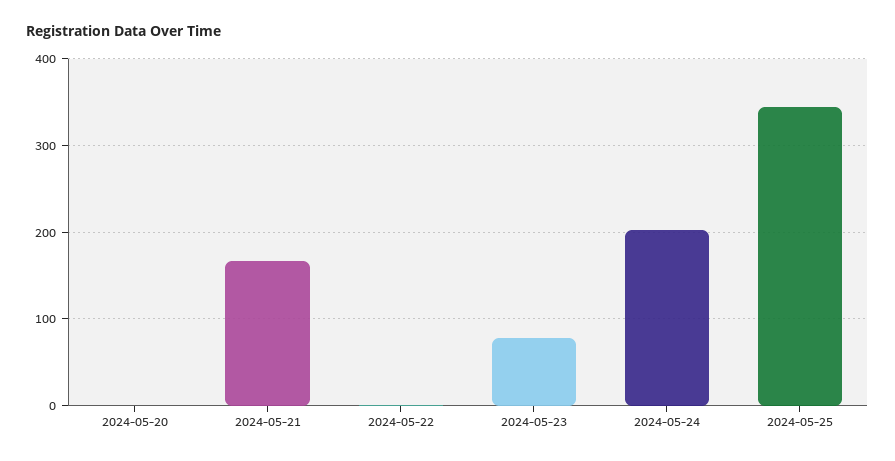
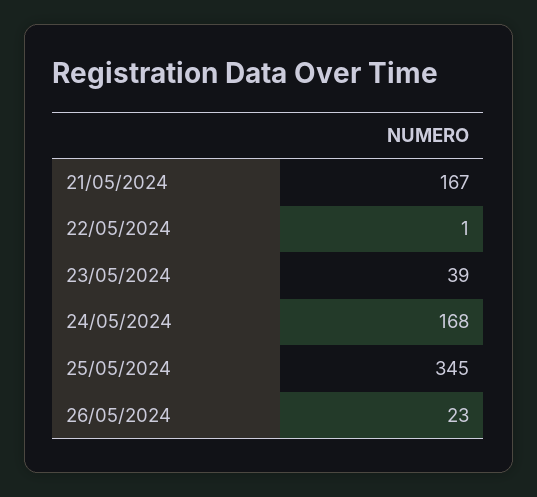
2024-05-20: 0 -> none
2024-05-23: 80 -> 39
2024-05-24: 200 -> 168
26/05/2024: none -> 23

